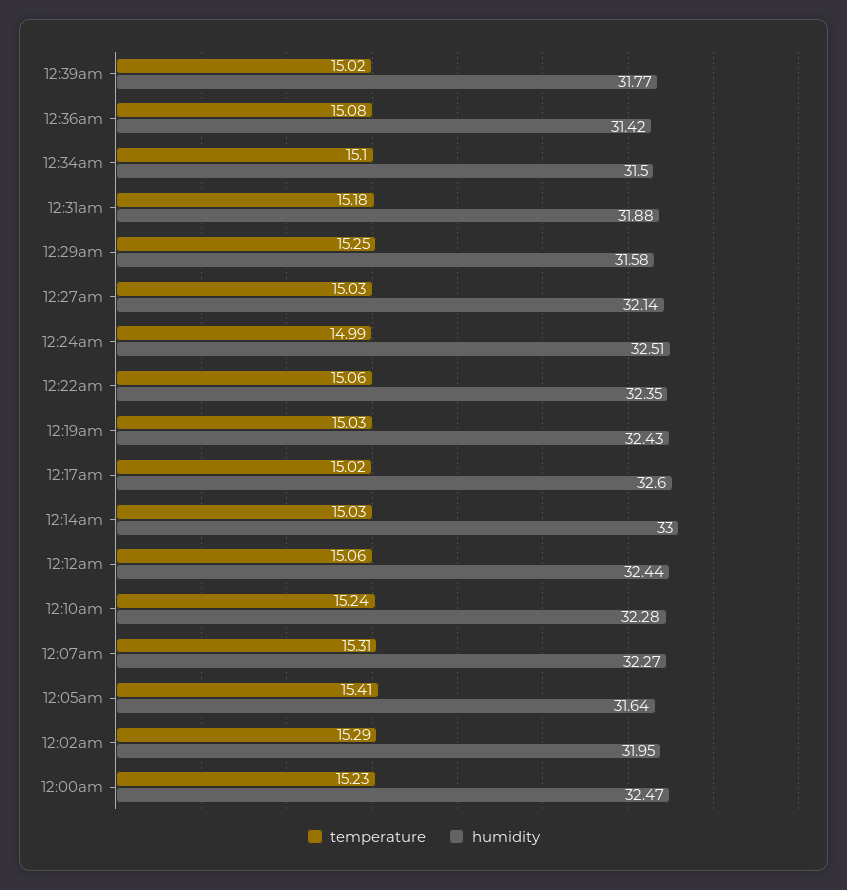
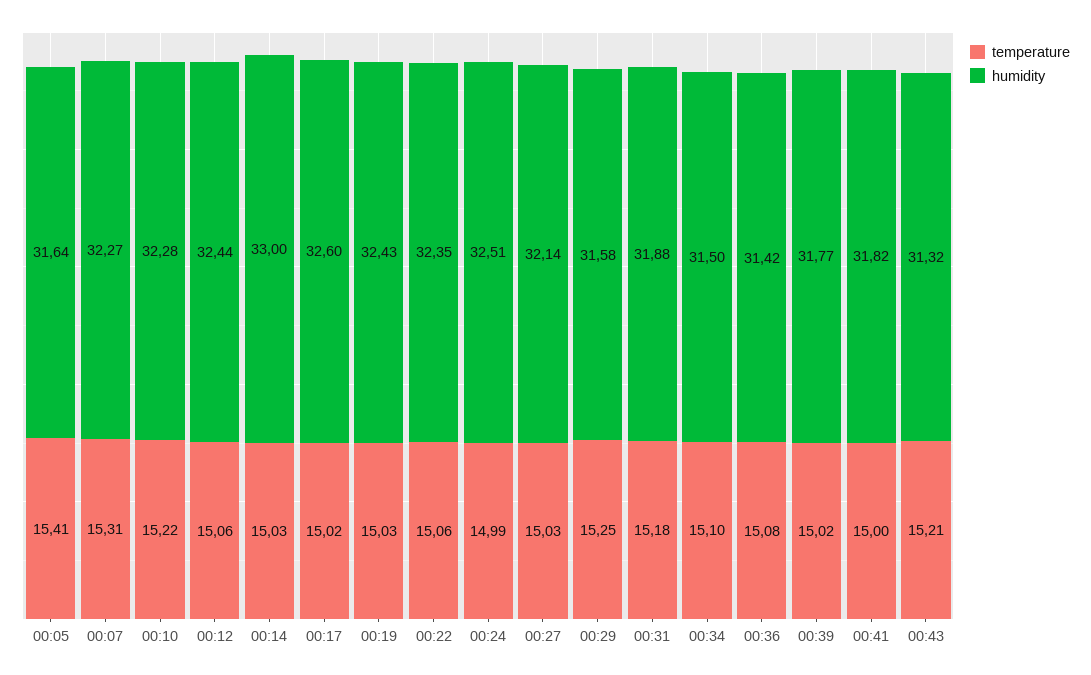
temperature, 12:10am: 15.24 -> 15.22
temperature, 12:02am: 15.29 -> none
humidity, 12:02am: 31.95 -> none
temperature, 12:00am: 15.23 -> none
humidity, 12:00am: 32.47 -> none
temperature, 00:41: none -> 15
humidity, 00:41: none -> 31.82
temperature, 00:43: none -> 15.21
humidity, 00:43: none -> 31.32

